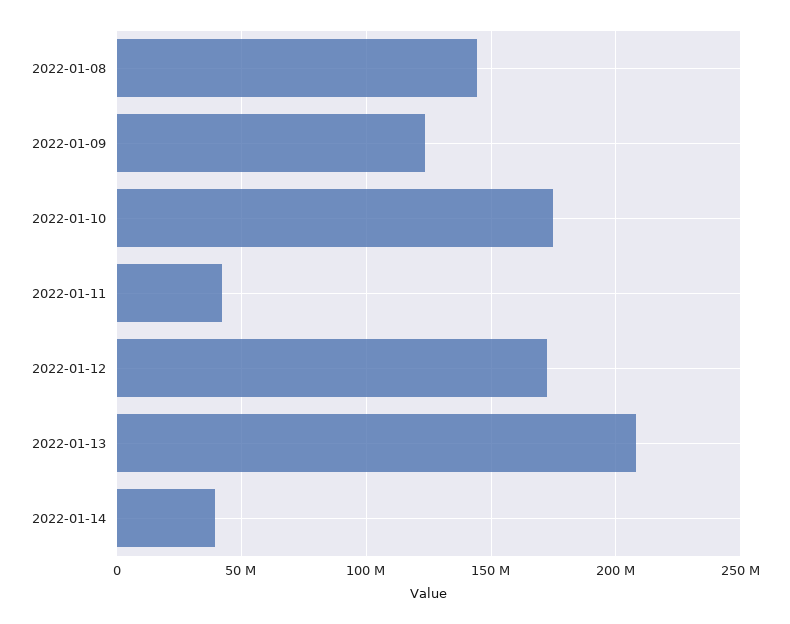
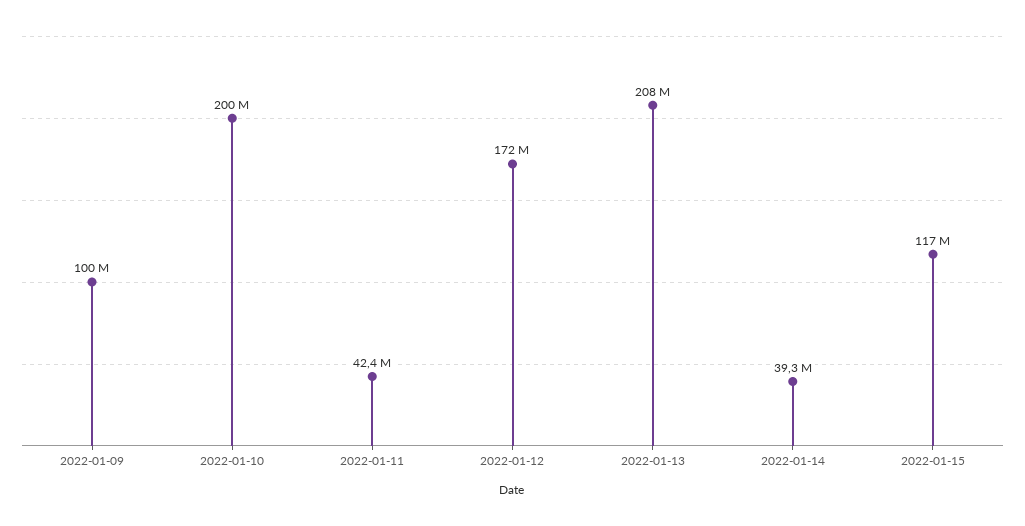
2022-01-08: 145000000 -> none
2022-01-09: 125000000 -> 100000000
2022-01-10: 175000000 -> 200000000
2022-01-15: none -> 117000000

